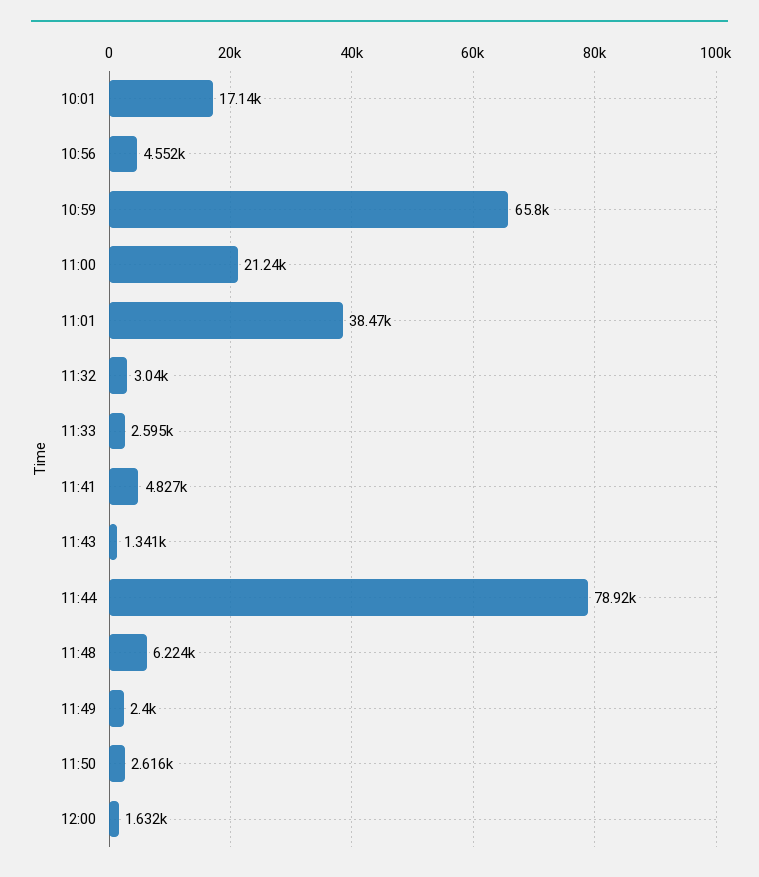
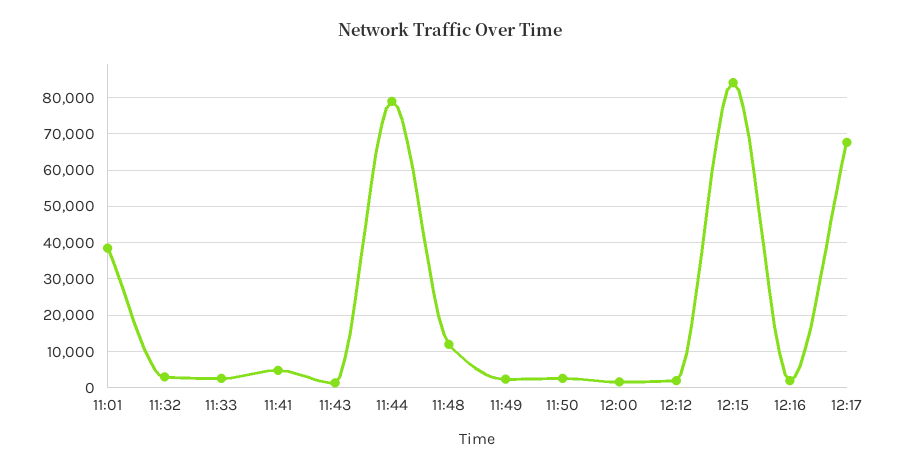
10:01: 17140 -> none
10:56: 4552 -> none
10:59: 65800 -> none
11:00: 21240 -> none
11:48: 6224 -> 12000
12:12: none -> 2000
12:15: none -> 84000
12:16: none -> 2000
12:17: none -> 68000

